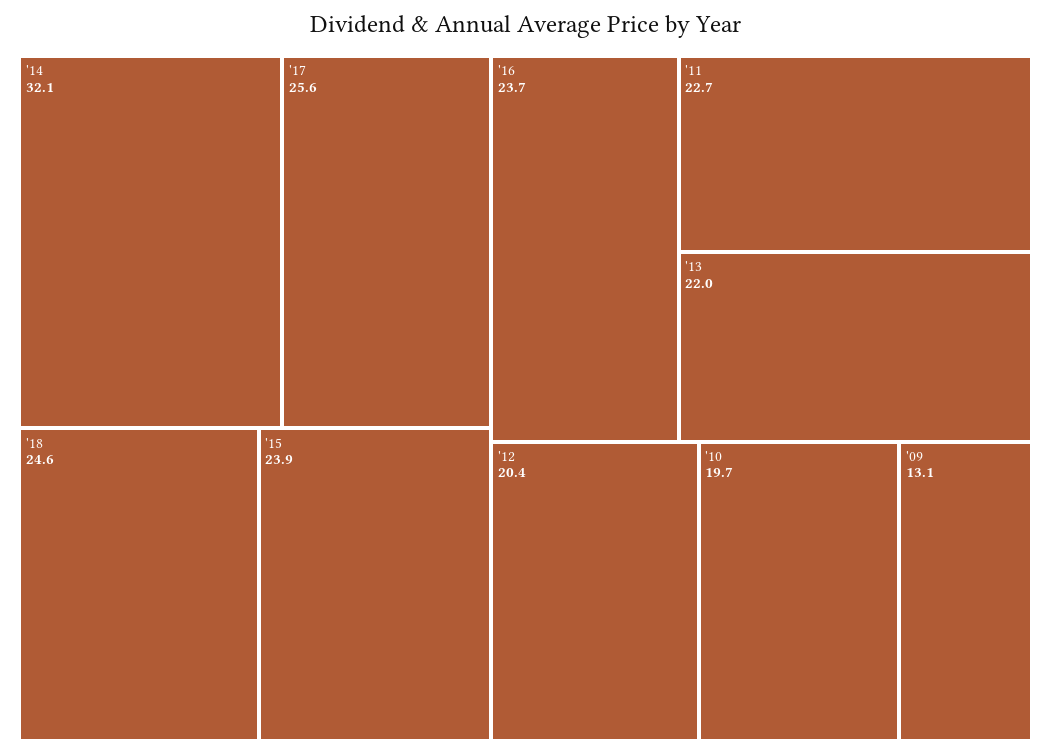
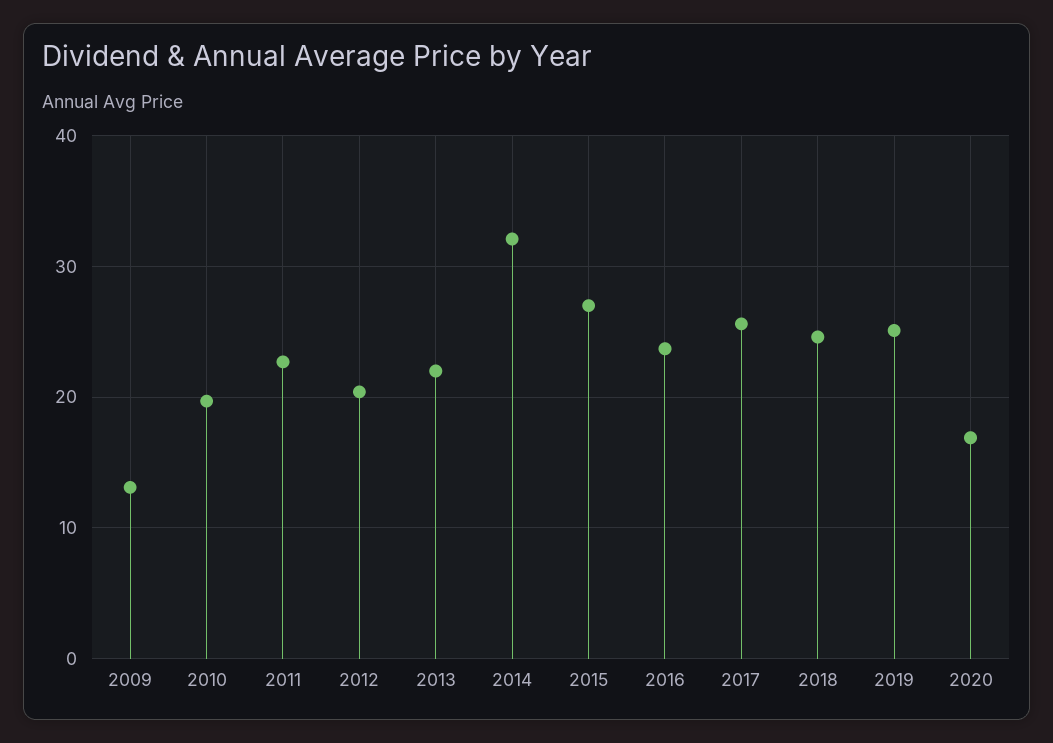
'15: 23.9 -> 27
2019: none -> 25
2020: none -> 17

